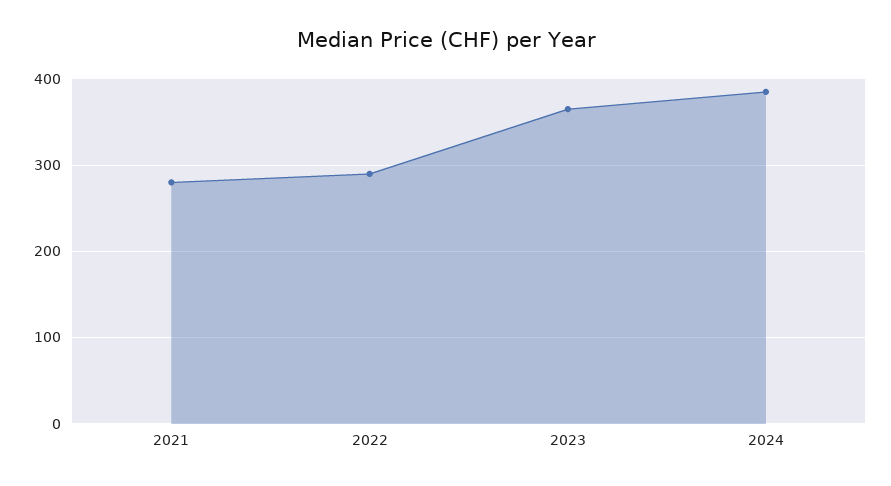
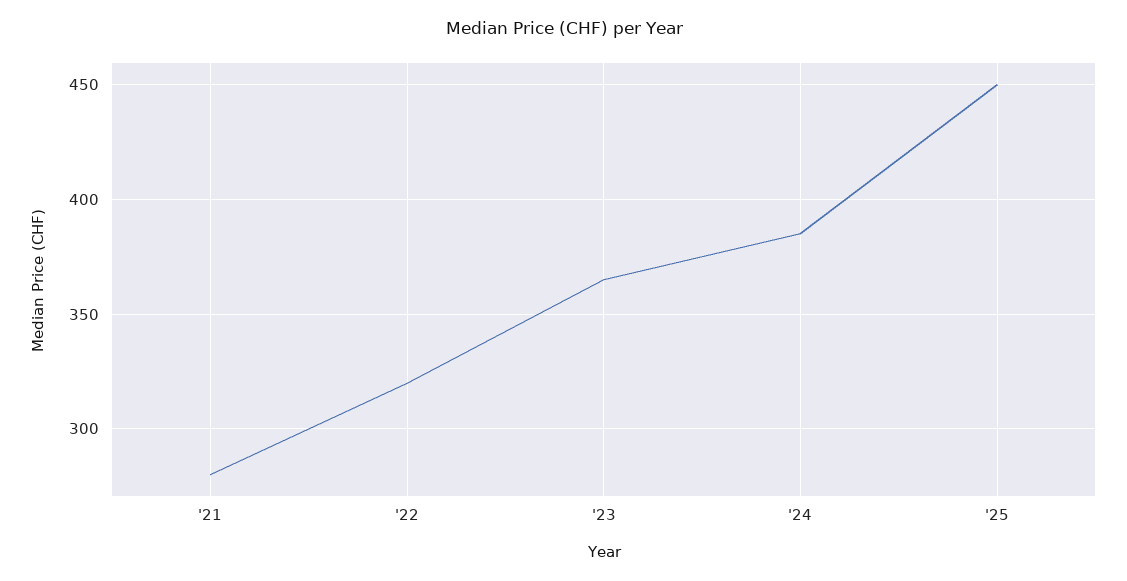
2022: 290 -> 320
'25: none -> 450

